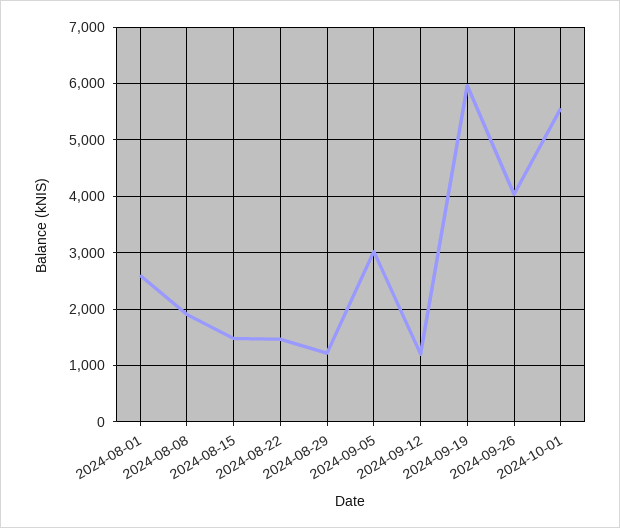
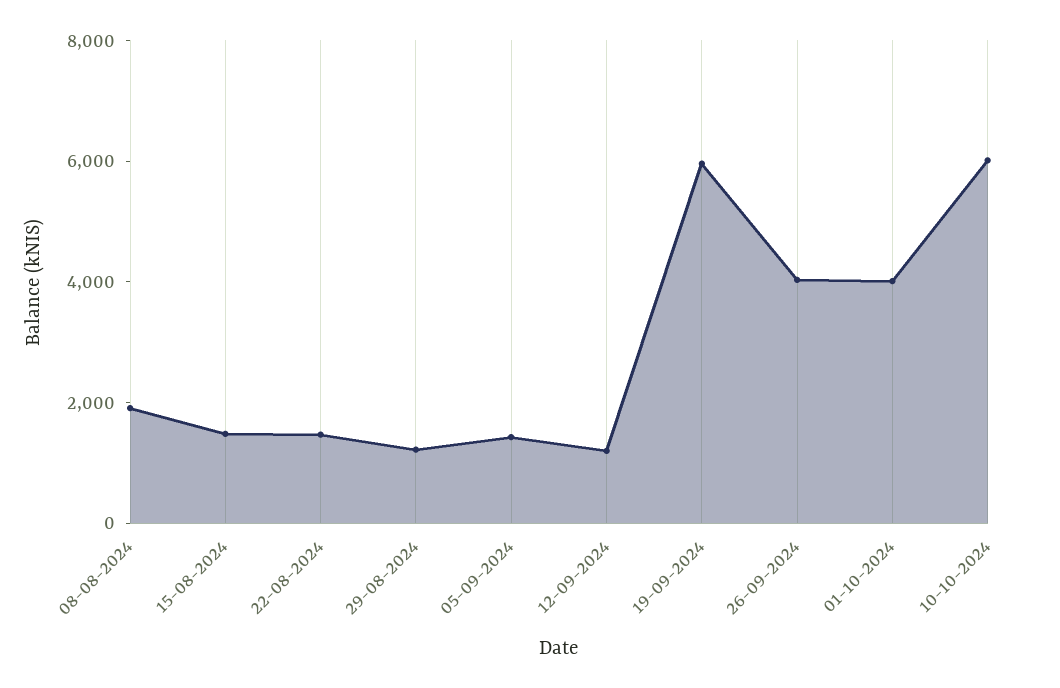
2024-08-01: 2600 -> none
2024-09-05: 3000 -> 1500
2024-10-01: 5600 -> 4000
10-10-2024: none -> 6000

